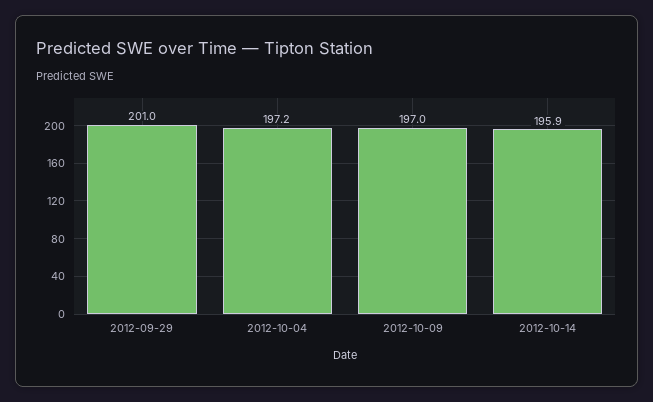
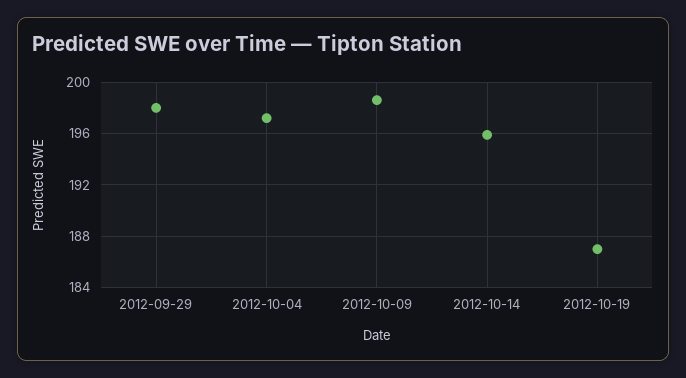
2012-09-29: 201 -> 198
2012-10-09: 197 -> 198.5
2012-10-19: none -> 187

